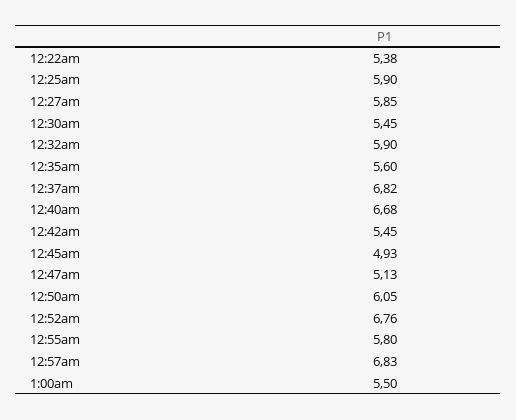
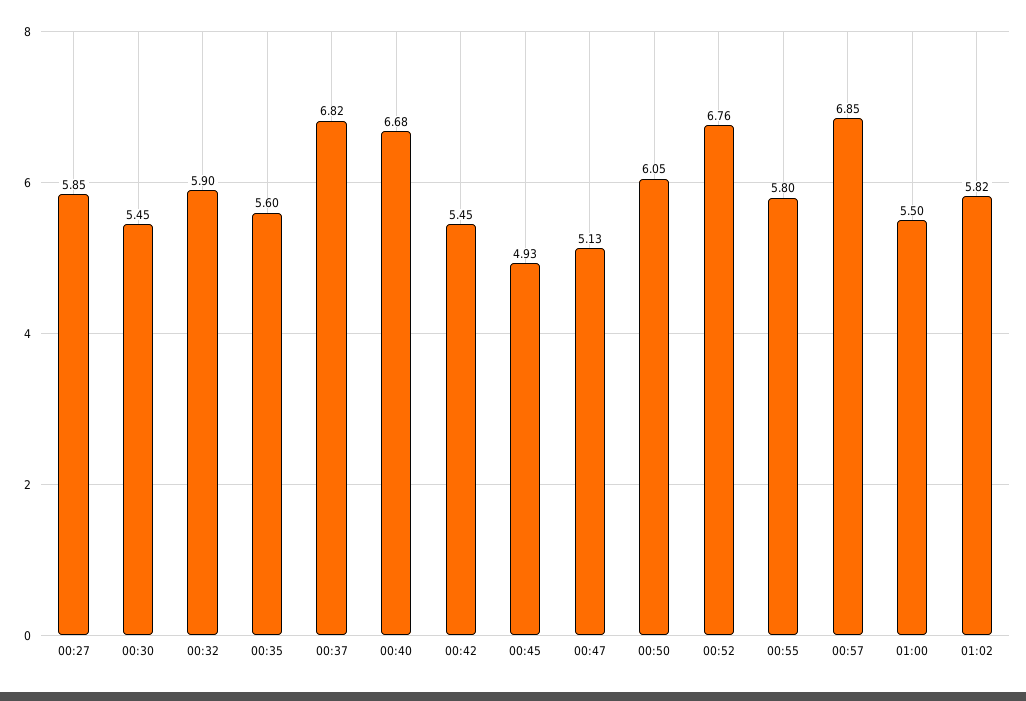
12:22am: 5.38 -> none
12:25am: 5.9 -> none
12:57am: 6.83 -> 6.85
01:02: none -> 5.82

